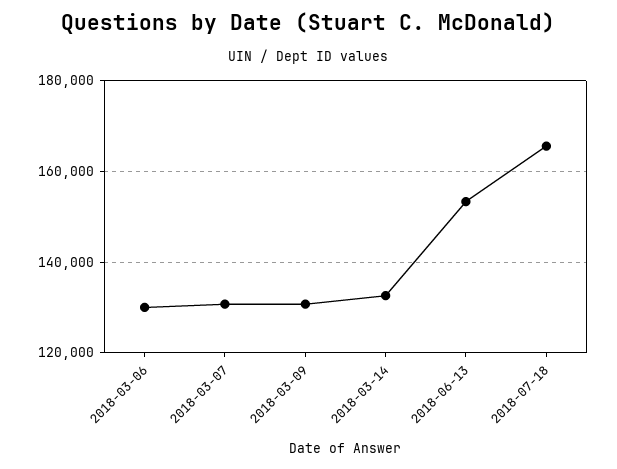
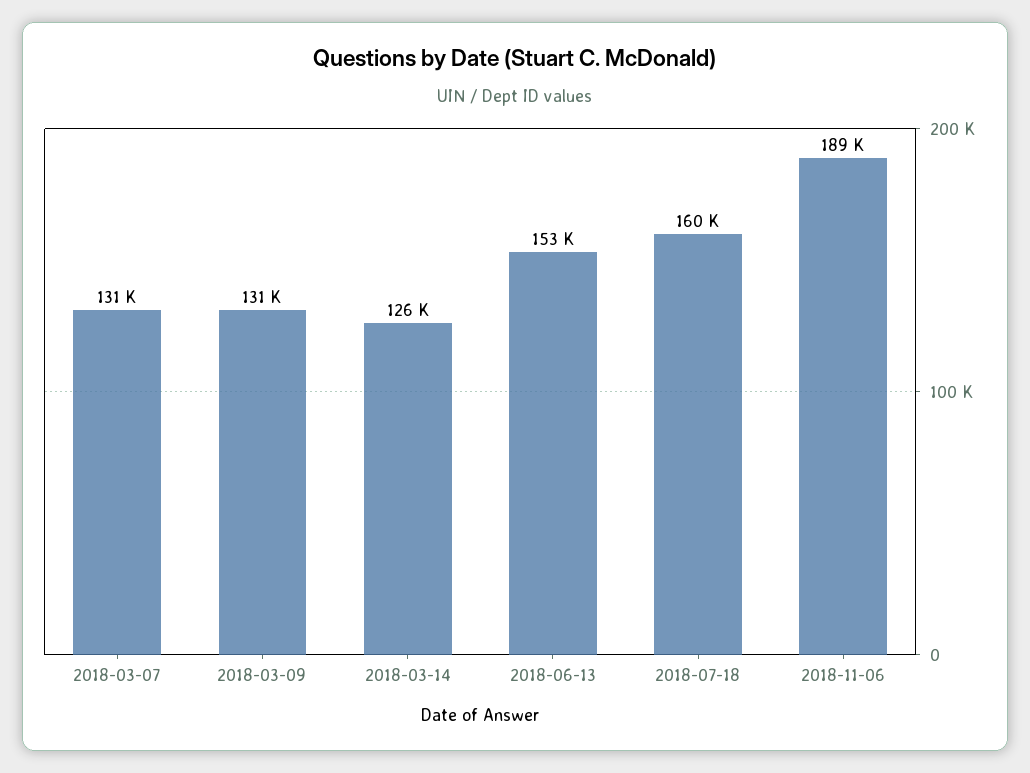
2018-03-06: 130000 -> none
2018-03-14: 132000 -> 126000
2018-07-18: 166000 -> 160000
2018-11-06: none -> 189000

